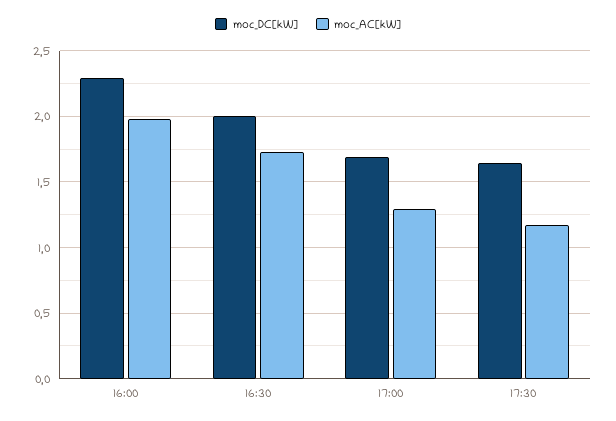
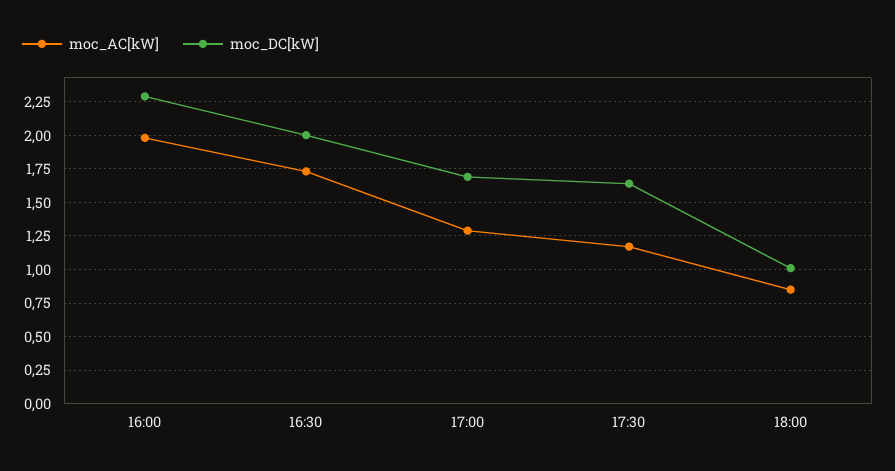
moc_AC[kW], 18:00: none -> 0.85
moc_DC[kW], 18:00: none -> 1

